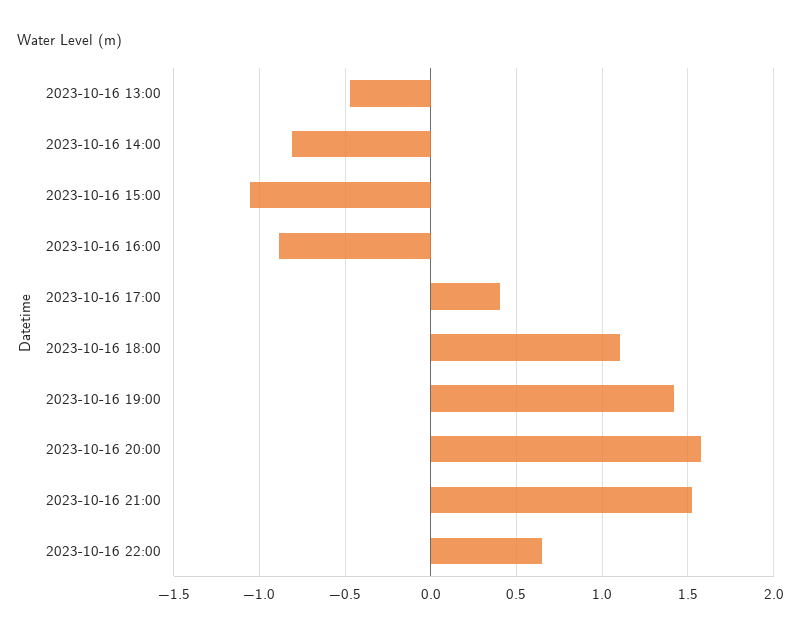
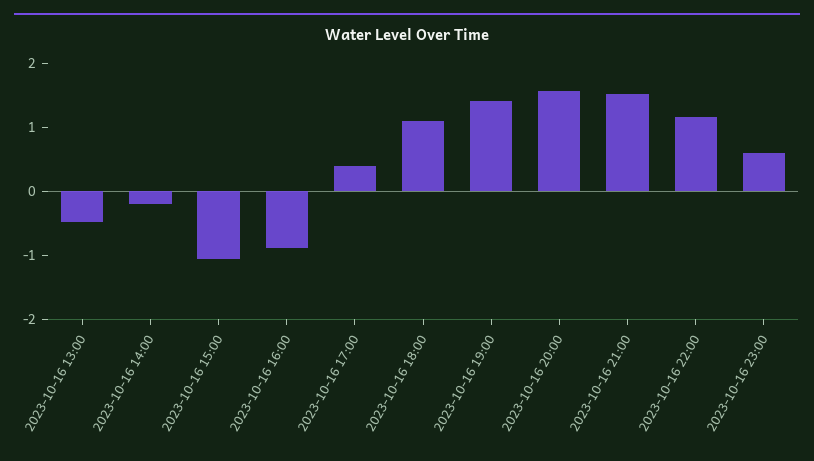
2023-10-16 14:00: -0.8 -> -0.2
2023-10-16 22:00: 0.65 -> 1.2
2023-10-16 23:00: none -> 0.6

